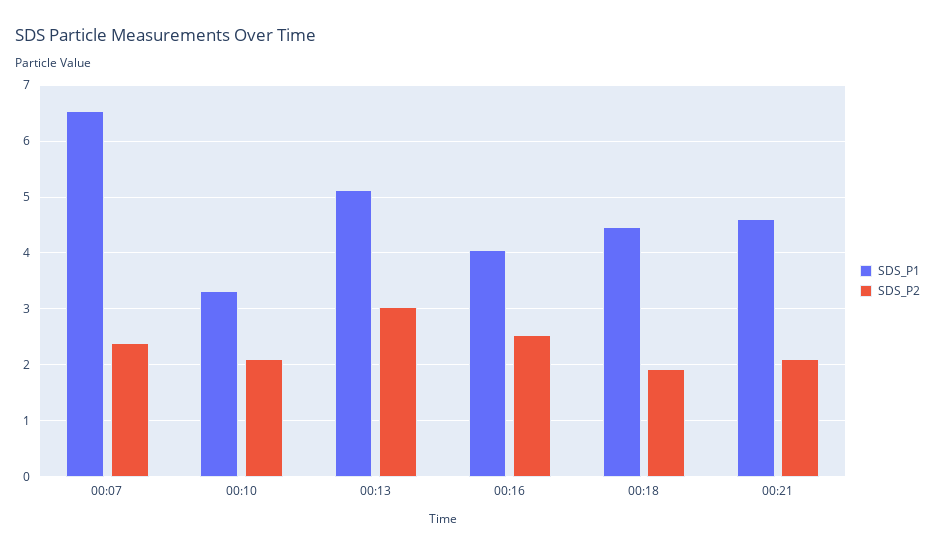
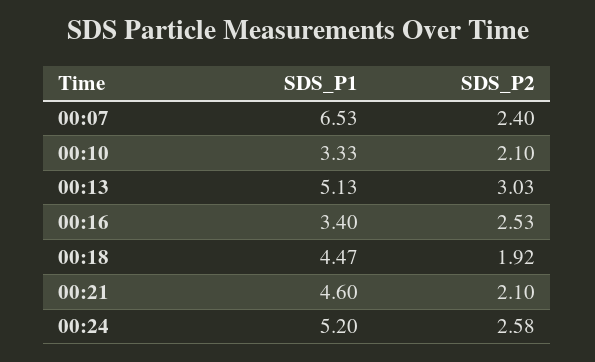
SDS_P1, 00:16: 4 -> 3.4
SDS_P1, 00:24: none -> 5.2
SDS_P2, 00:24: none -> 2.58

